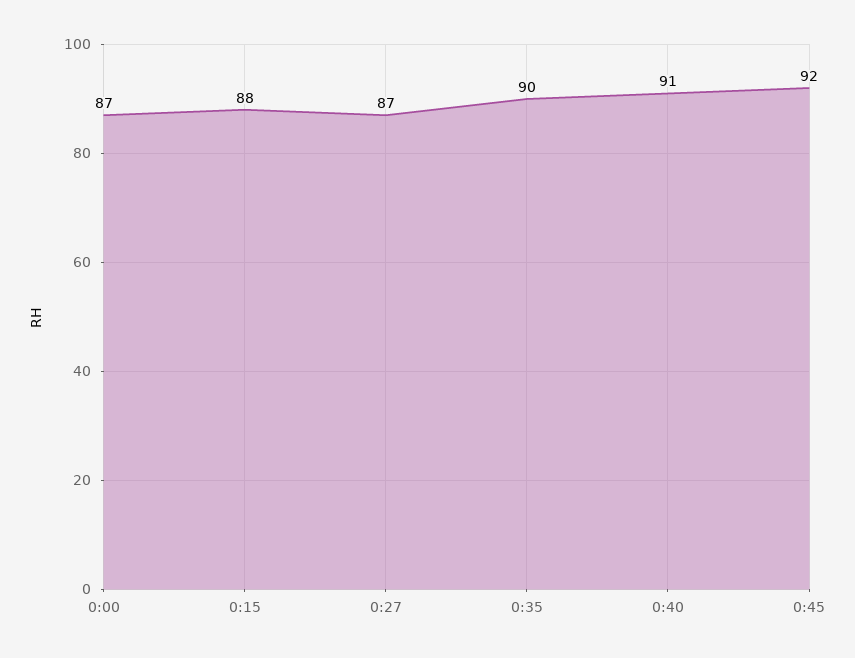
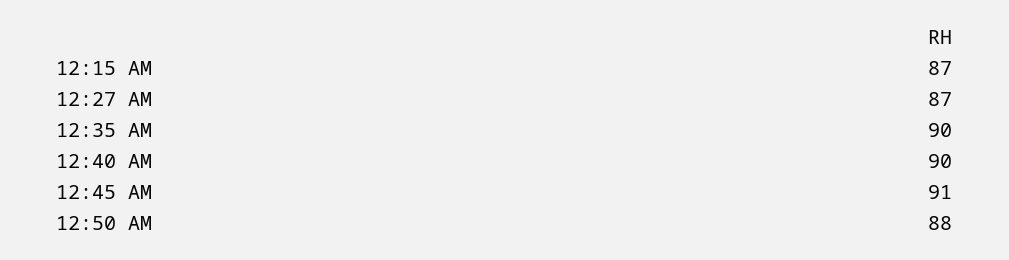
0:00: 87 -> none
0:15: 88 -> 87
0:40: 91 -> 90
0:45: 92 -> 91
12:50 AM: none -> 88

